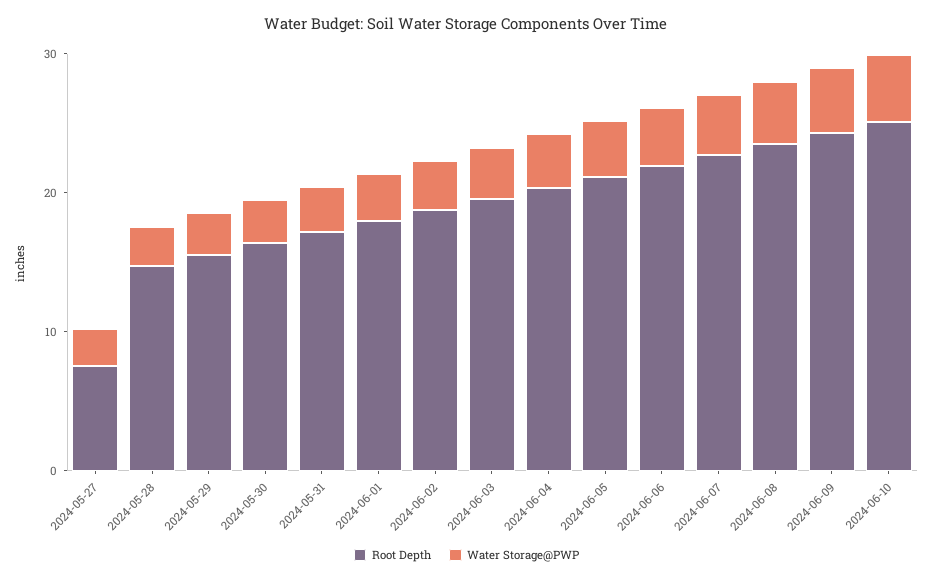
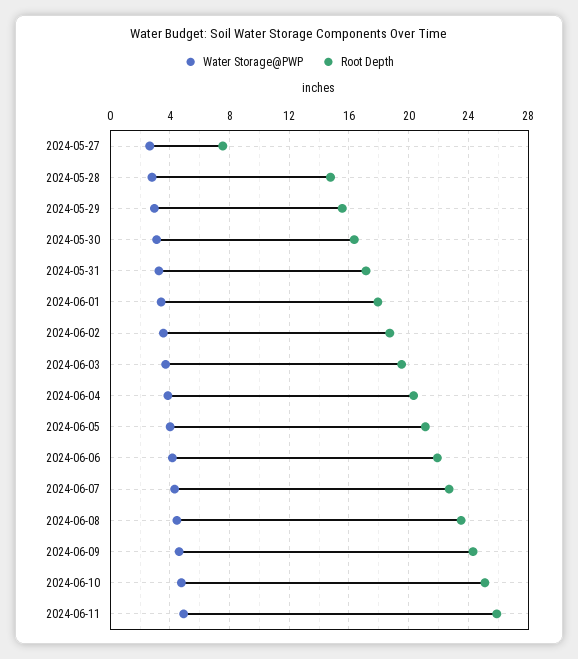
Water Storage@PWP, 2024-06-11: none -> 5
Root Depth, 2024-06-11: none -> 26

